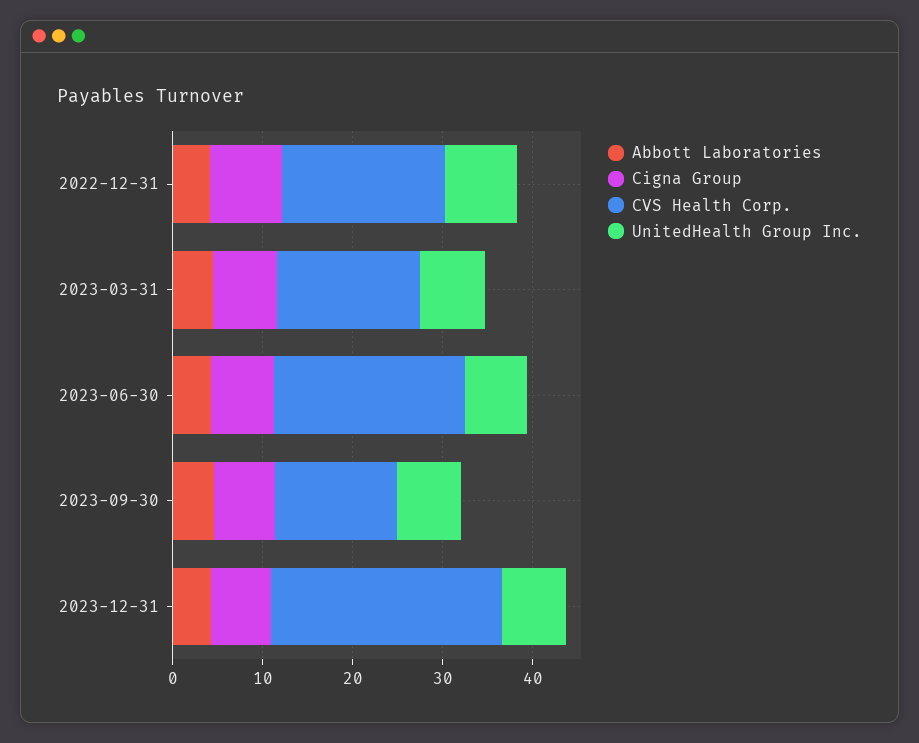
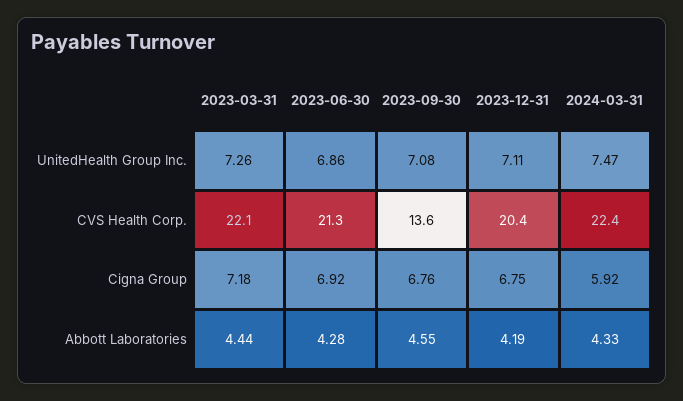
Abbott Laboratories, 2022-12-31: 4 -> none
Cigna Group, 2022-12-31: 8 -> none
CVS Health Corp., 2022-12-31: 18 -> none
UnitedHealth Group Inc., 2022-12-31: 8 -> none
CVS Health Corp., 2023-03-31: 16 -> 22.1
CVS Health Corp., 2023-12-31: 26 -> 20.4
UnitedHealth Group Inc., 2024-03-31: none -> 7.47
CVS Health Corp., 2024-03-31: none -> 22.4
Cigna Group, 2024-03-31: none -> 5.92
Abbott Laboratories, 2024-03-31: none -> 4.33

